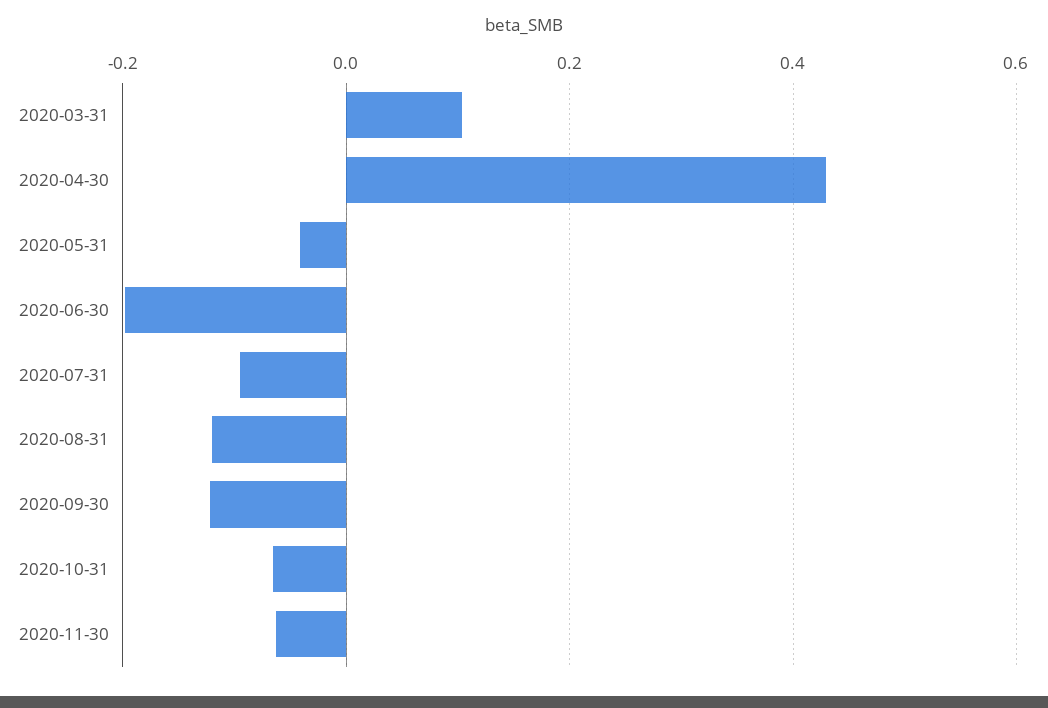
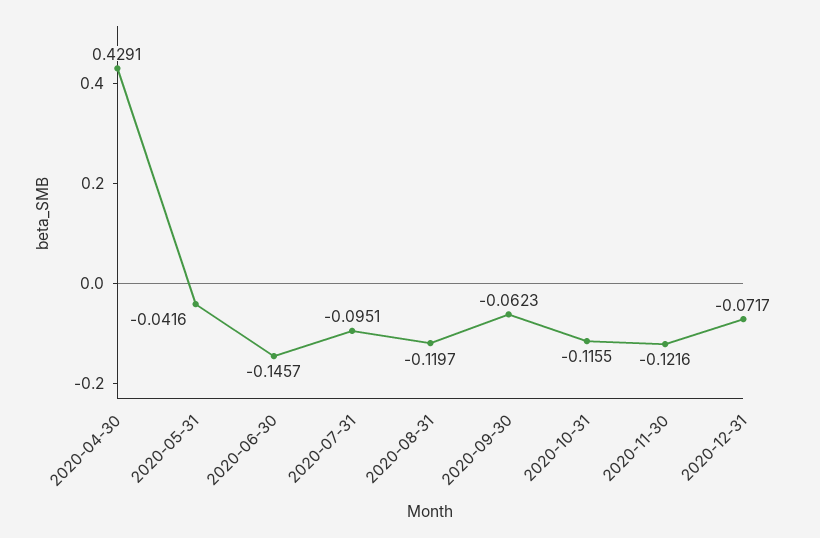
2020-03-31: 0.1 -> none
2020-06-30: -0.2 -> -0.1457
2020-09-30: -0.12 -> -0.0623
2020-10-31: -0.06 -> -0.1155
2020-11-30: -0.06 -> -0.1216
2020-12-31: none -> -0.0717

